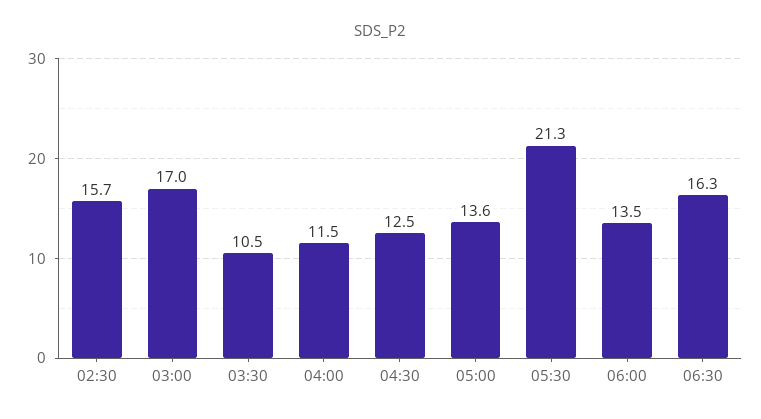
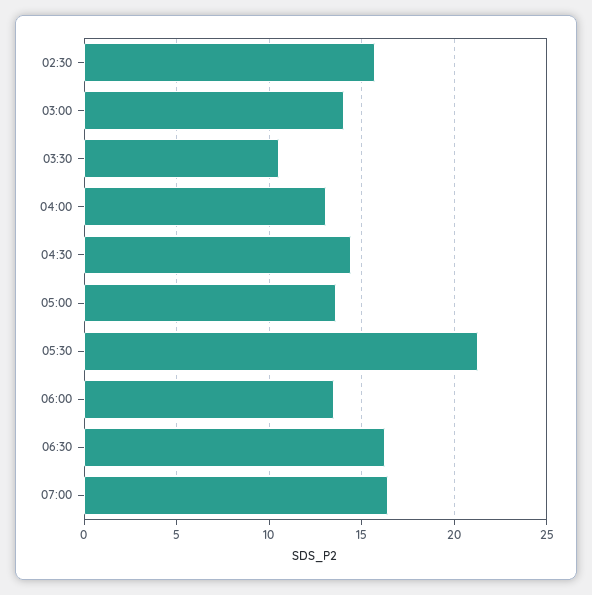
03:00: 17 -> 14
04:00: 11.5 -> 13
04:30: 12.5 -> 14.5
07:00: none -> 16.5

